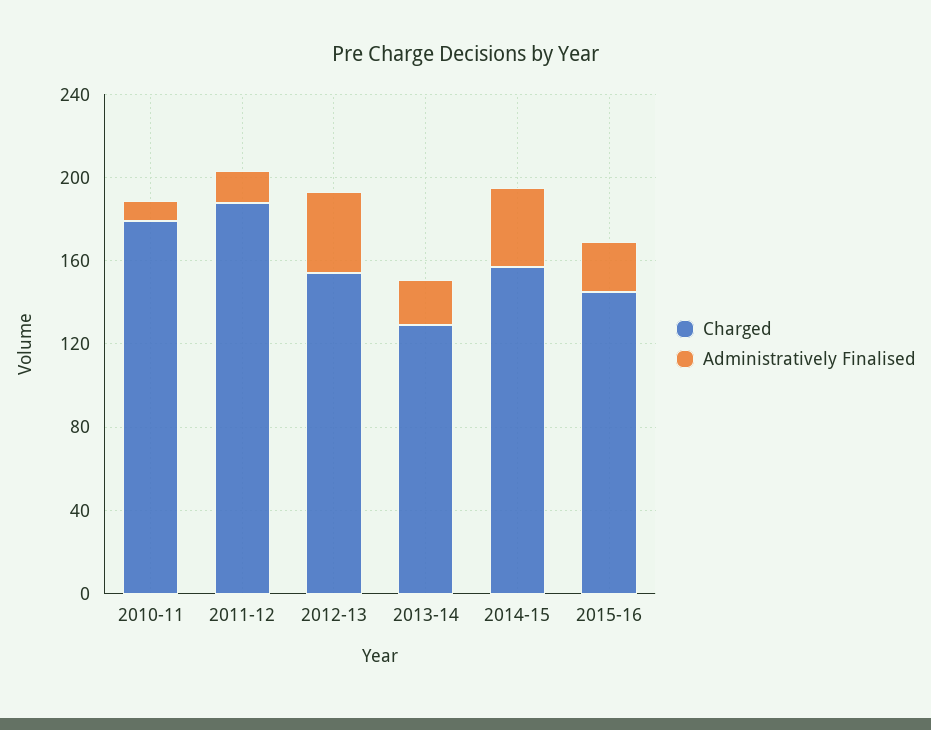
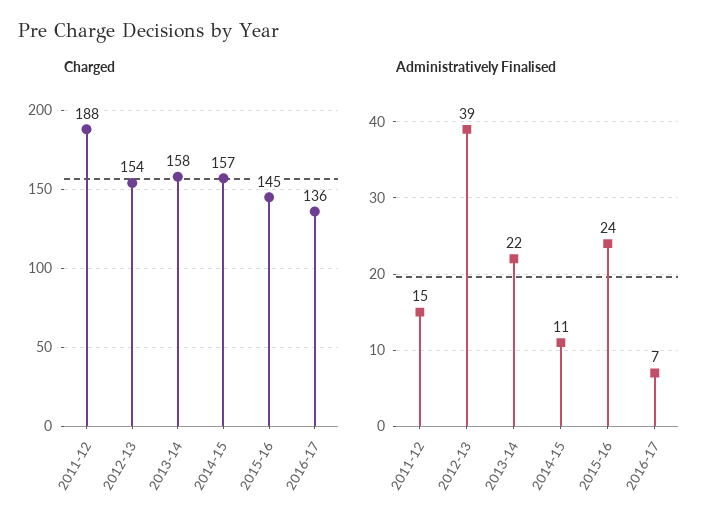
Charged, 2010-11: 180 -> none
Administratively Finalised, 2010-11: 10 -> none
Charged, 2013-14: 130 -> 158
Administratively Finalised, 2014-15: 40 -> 11
Charged, 2016-17: none -> 136
Administratively Finalised, 2016-17: none -> 7

